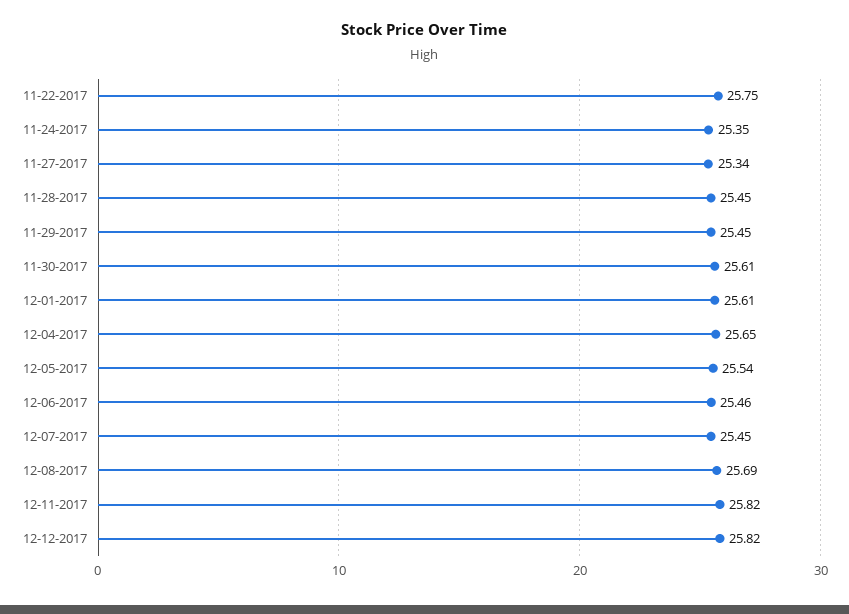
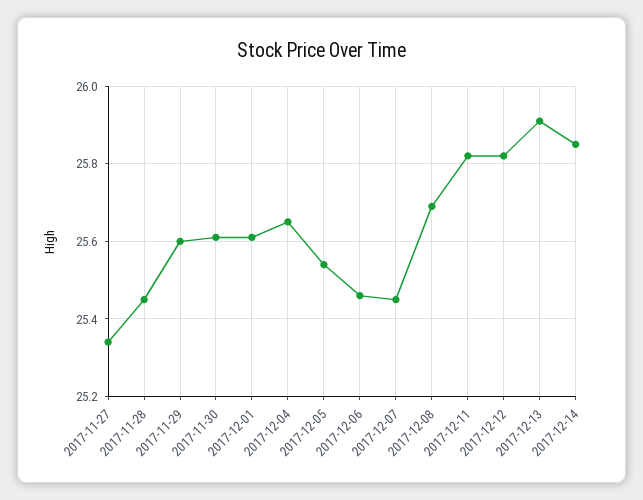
11-22-2017: 25.75 -> none
11-24-2017: 25.35 -> none
11-29-2017: 25.45 -> 25.6
2017-12-13: none -> 25.9
2017-12-14: none -> 25.85

